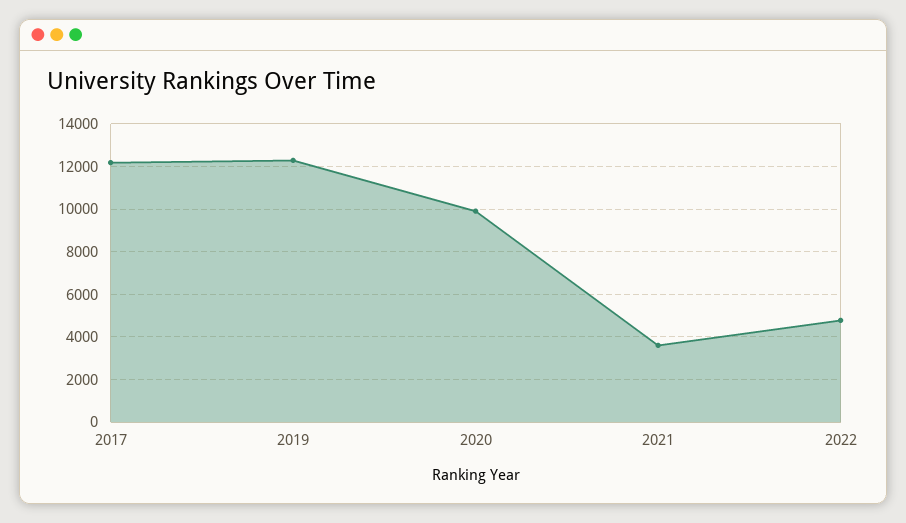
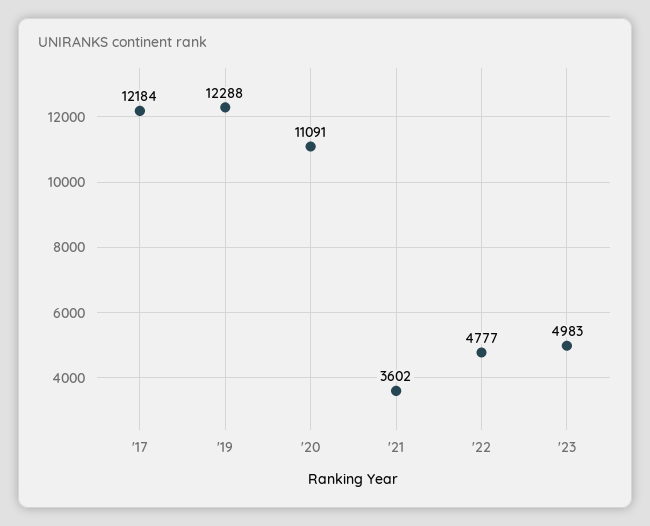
2020: 10000 -> 11091
'23: none -> 4983

